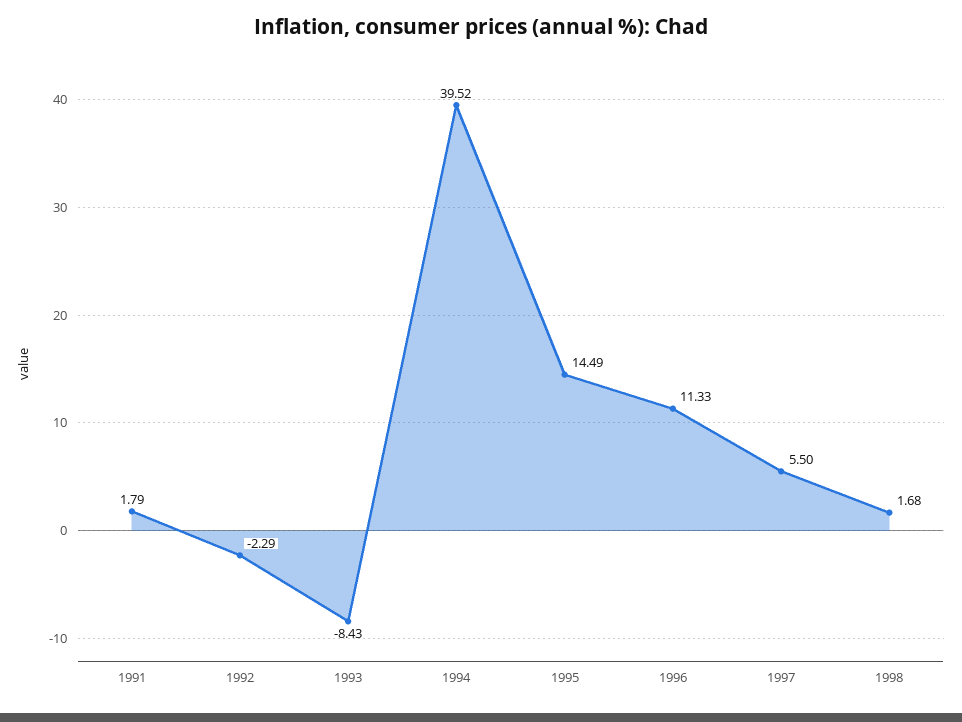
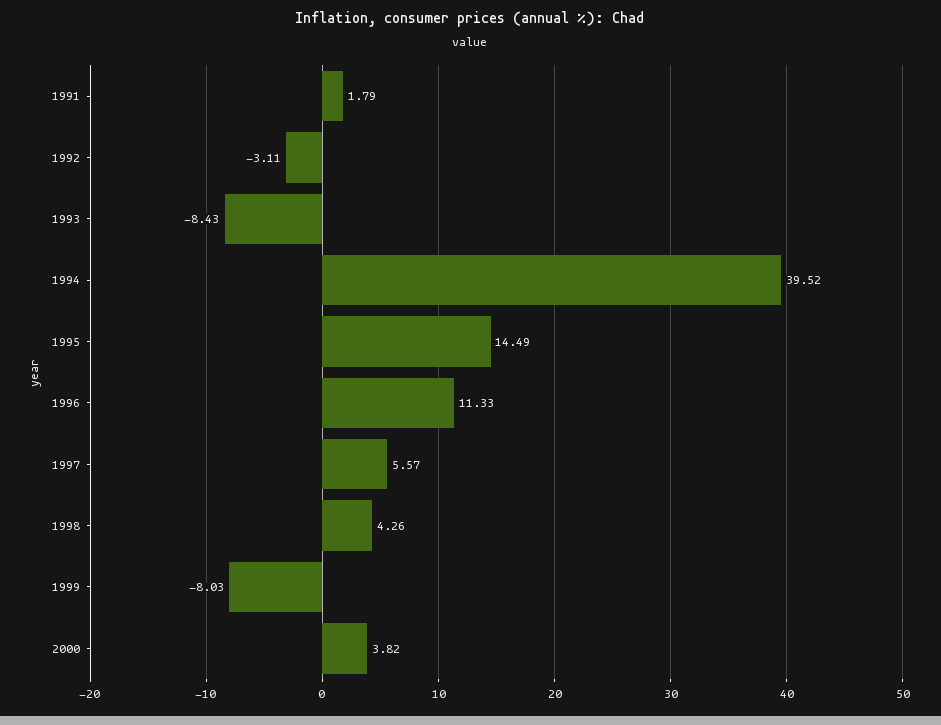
1992: -2.29 -> -3.11
1997: 5.5 -> 5.57
1998: 1.68 -> 4.26
1999: none -> -8.03
2000: none -> 3.82

